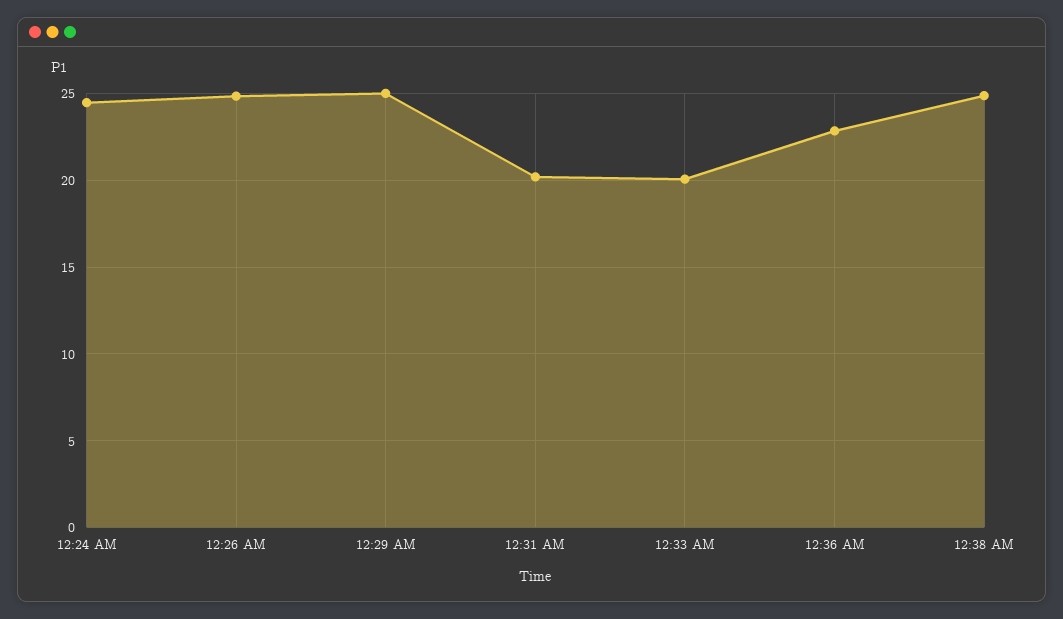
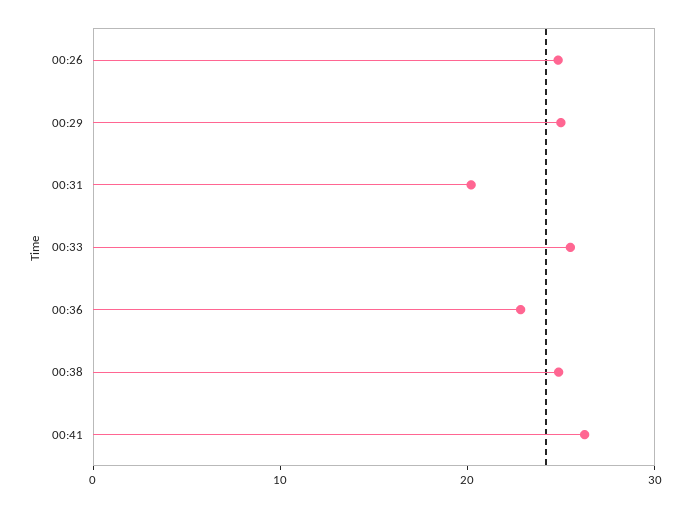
12:24 AM: 24.5 -> none
12:33 AM: 20 -> 26
00:41: none -> 26

